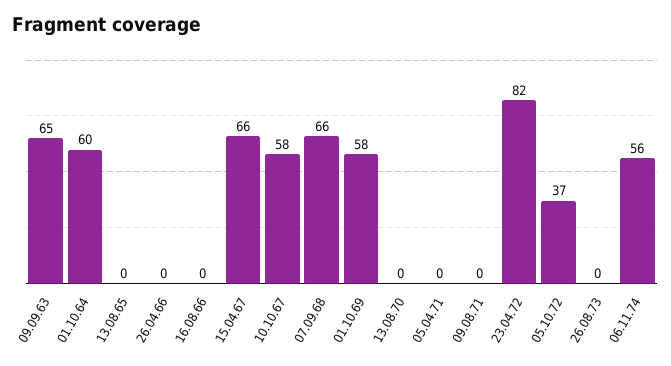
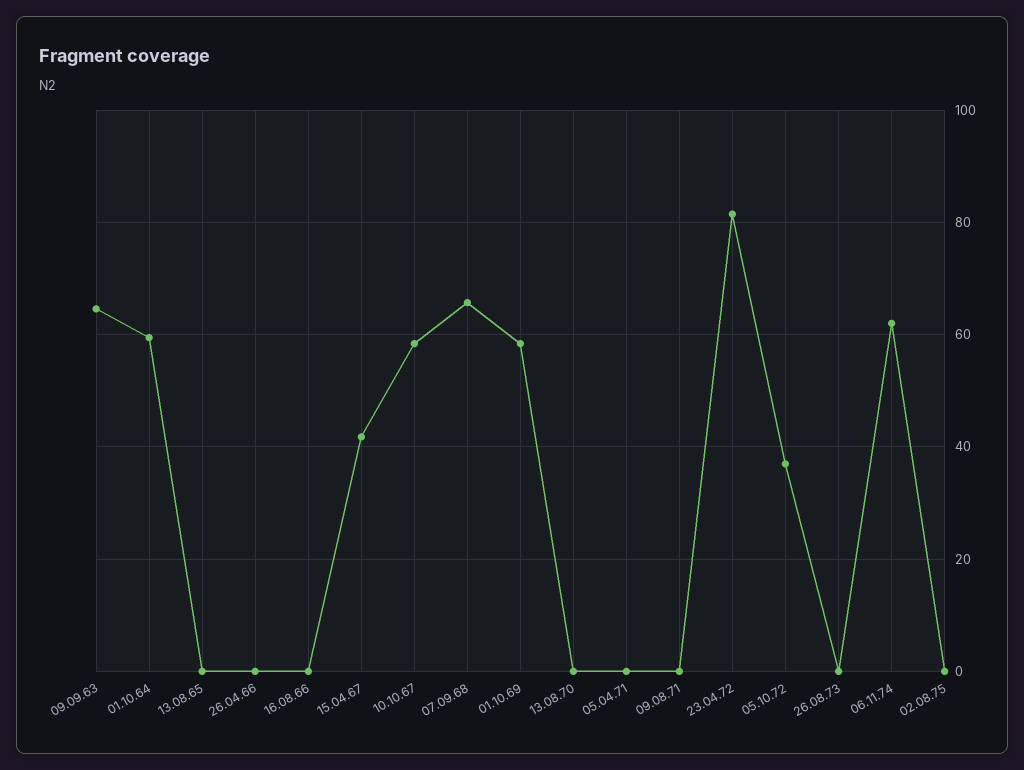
15.04.67: 66 -> 42
06.11.74: 56 -> 62
02.08.75: none -> 0

